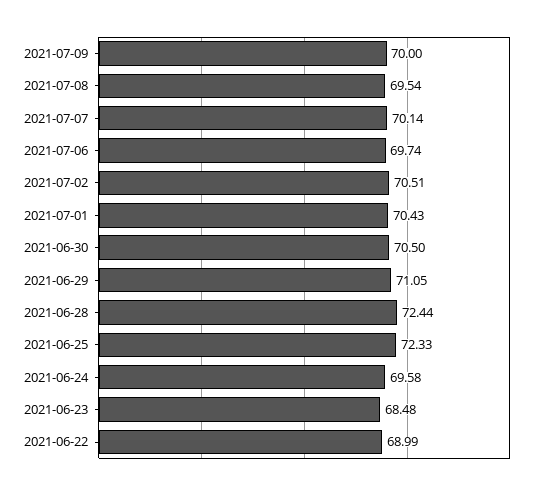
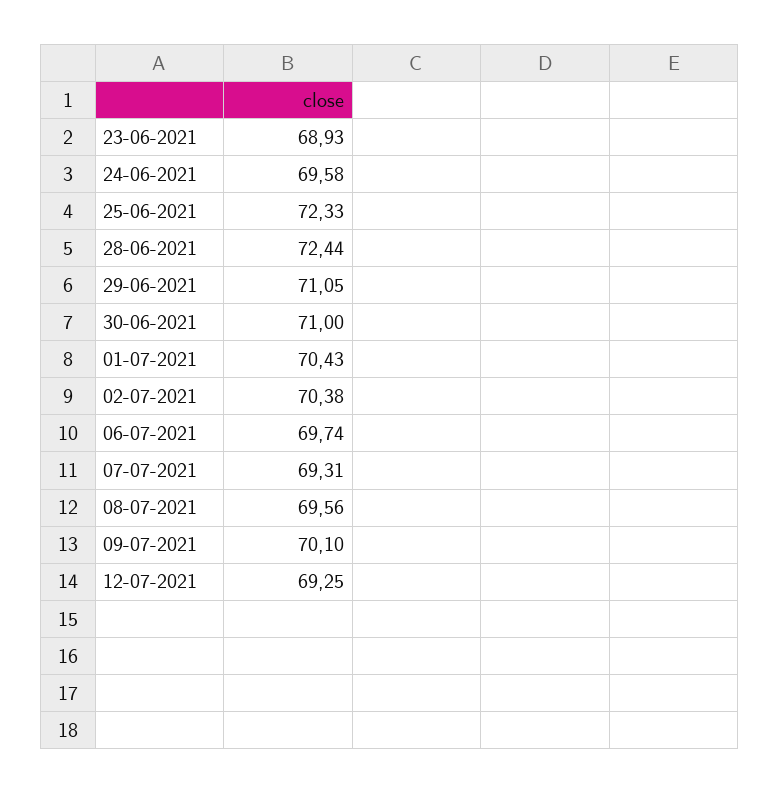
2021-07-09: 70 -> 70.1
2021-07-08: 69.54 -> 69.56
2021-07-07: 70.14 -> 69.31
2021-07-02: 70.51 -> 70.38
2021-06-30: 70.5 -> 71
2021-06-23: 68.48 -> 68.93
2021-06-22: 68.99 -> none
12-07-2021: none -> 69.25

